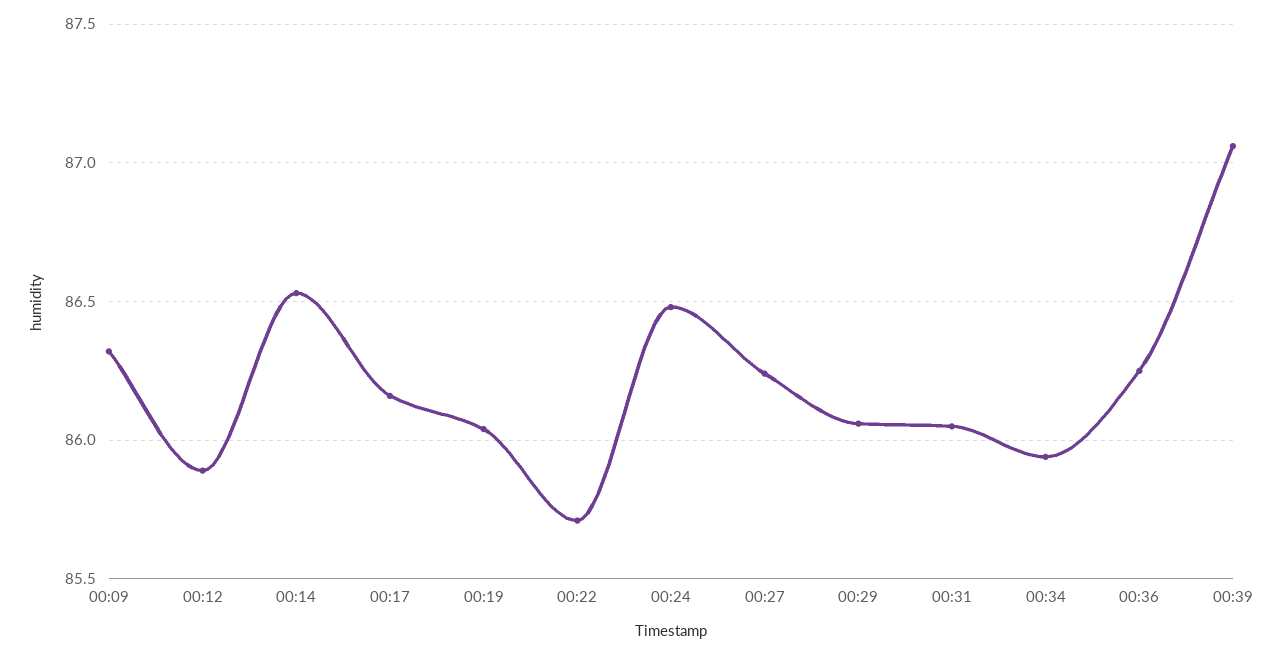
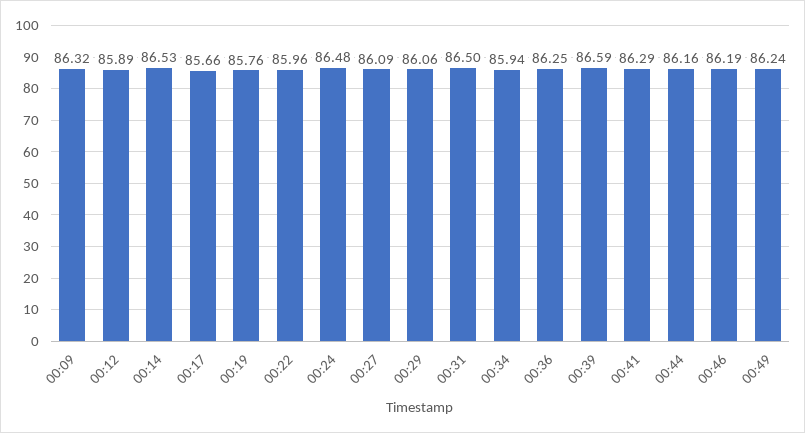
00:17: 86.15 -> 85.66
00:19: 86.05 -> 85.76
00:22: 85.7 -> 85.96
00:27: 86.25 -> 86.09
00:31: 86.05 -> 86.5
00:39: 87.05 -> 86.59
00:41: none -> 86.29
00:44: none -> 86.16
00:46: none -> 86.19
00:49: none -> 86.24

